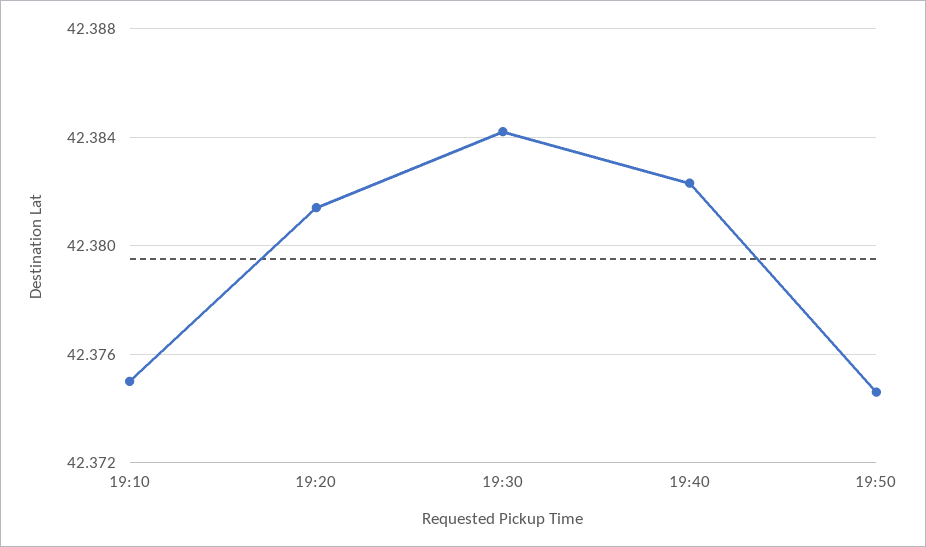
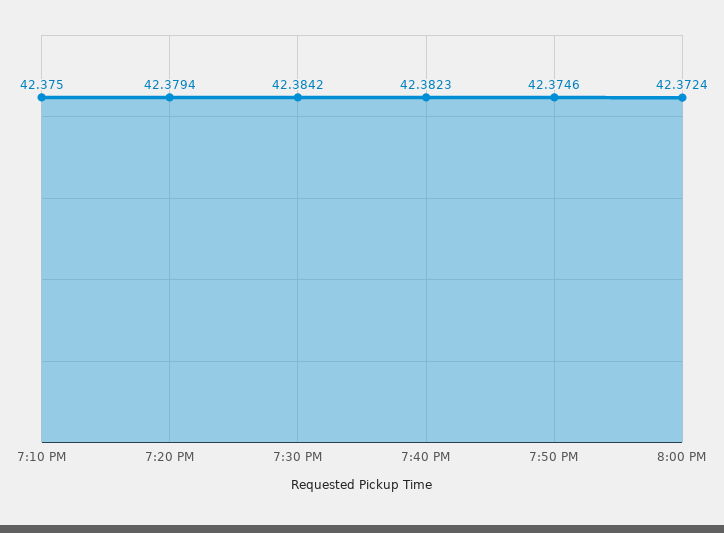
19:20: 42.3815 -> 42.3794
8:00 PM: none -> 42.3724

